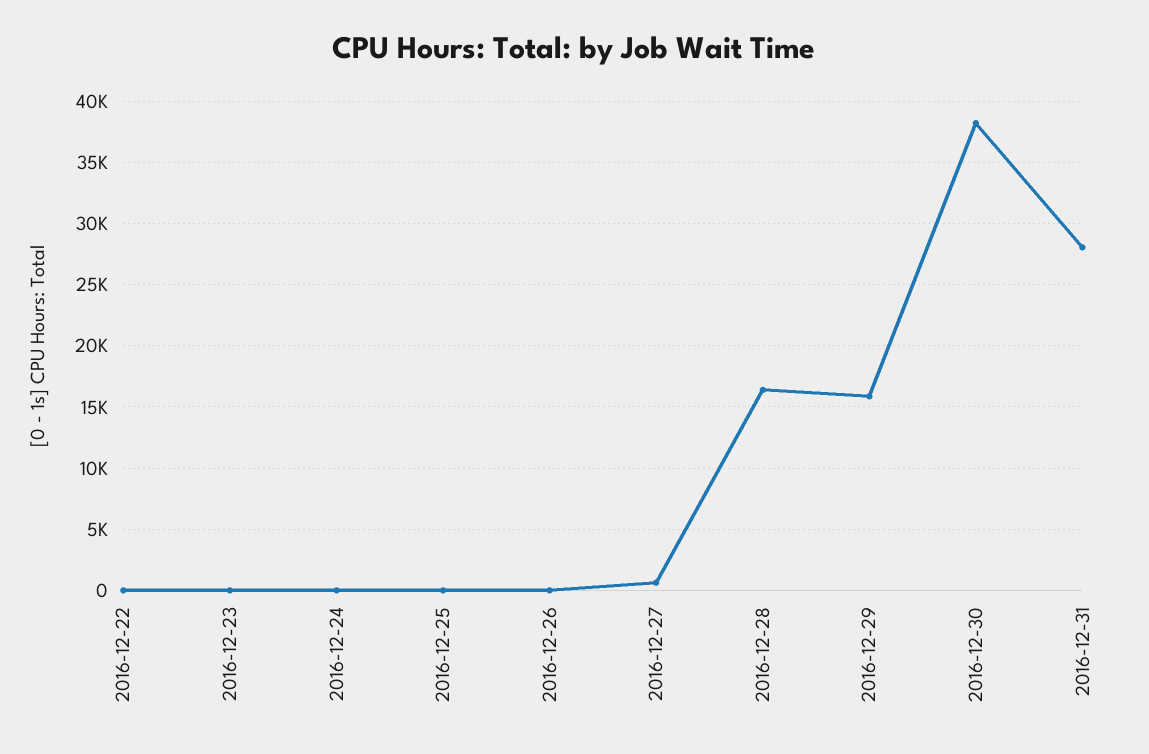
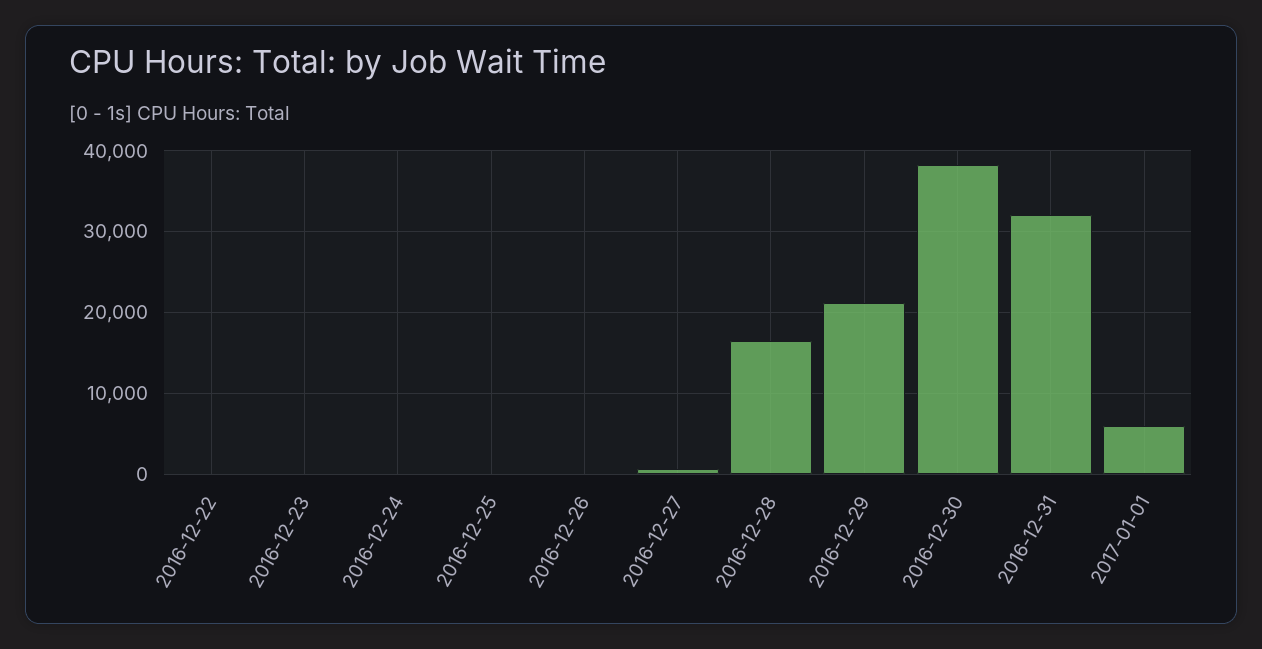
2016-12-29: 16000 -> 21000
2016-12-31: 28000 -> 32000
2017-01-01: none -> 6000

